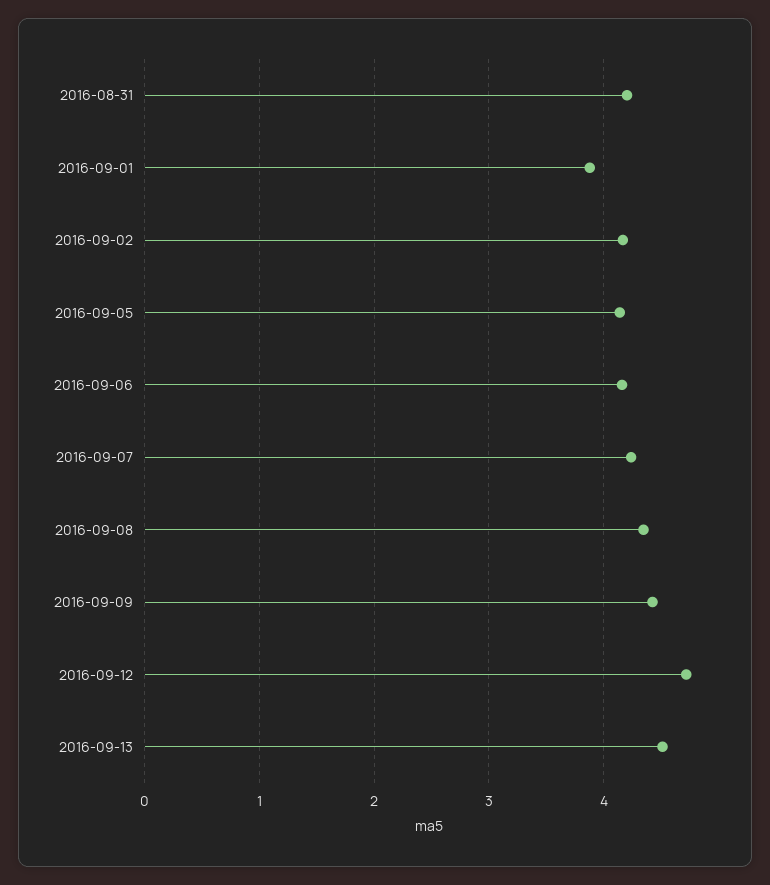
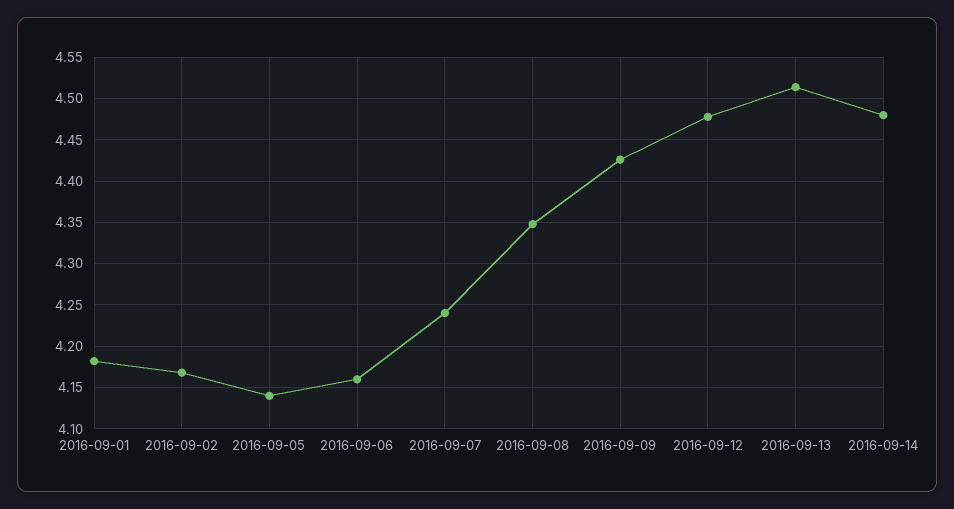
2016-08-31: 4.2 -> none
2016-09-01: 3.9 -> 4.18
2016-09-12: 4.7 -> 4.48
2016-09-14: none -> 4.48

